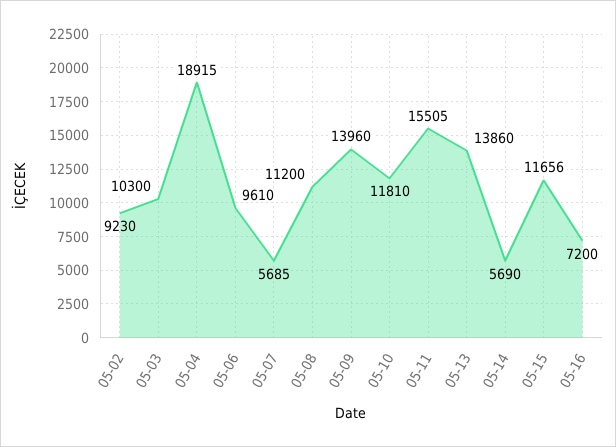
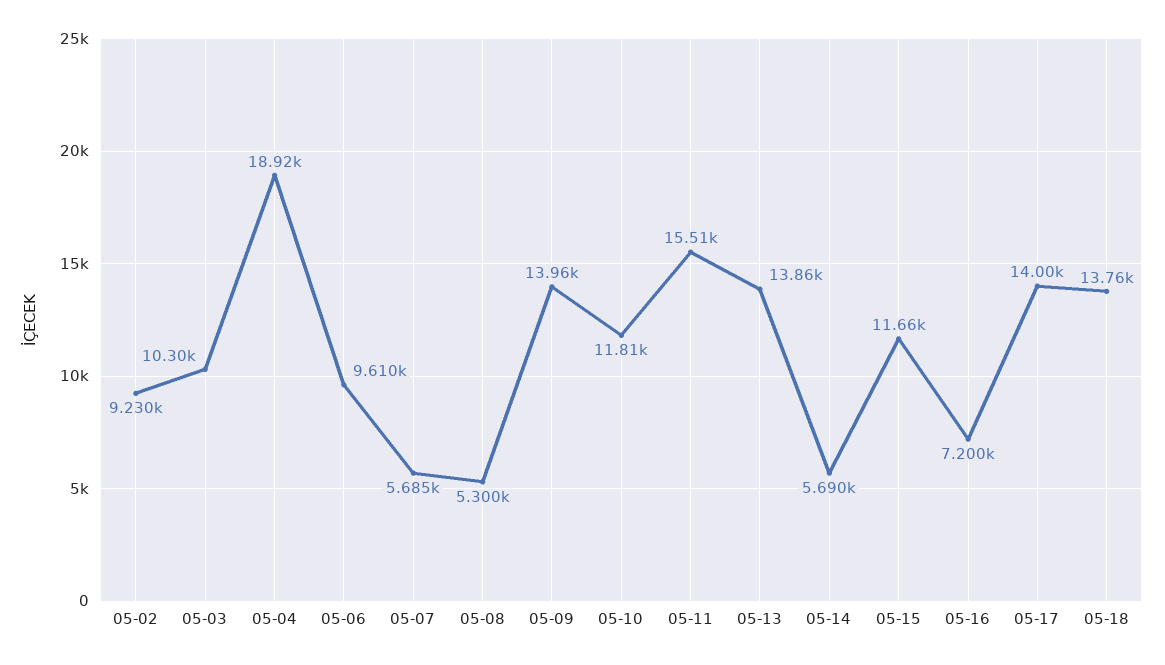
05-08: 11200 -> 5300
05-17: none -> 14000
05-18: none -> 13760

